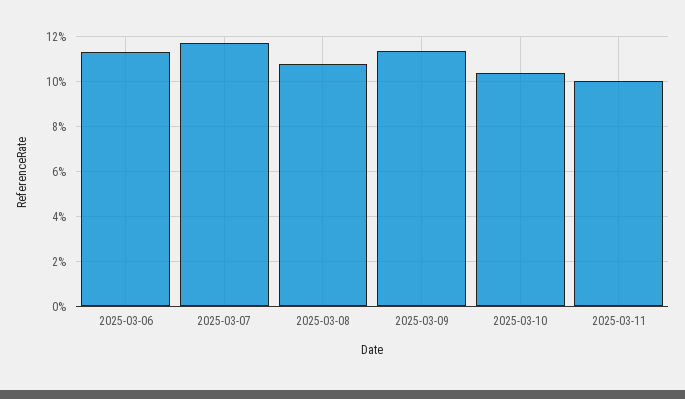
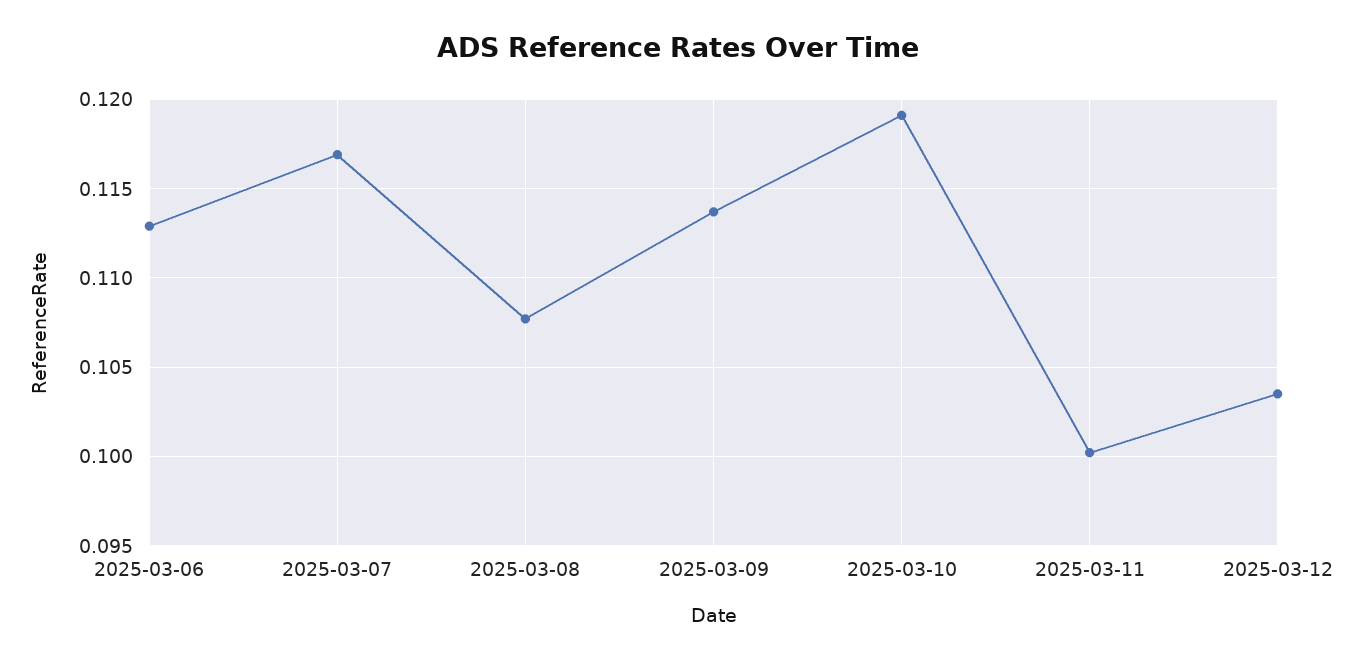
2025-03-10: 0.105 -> 0.119
2025-03-12: none -> 0.1035

